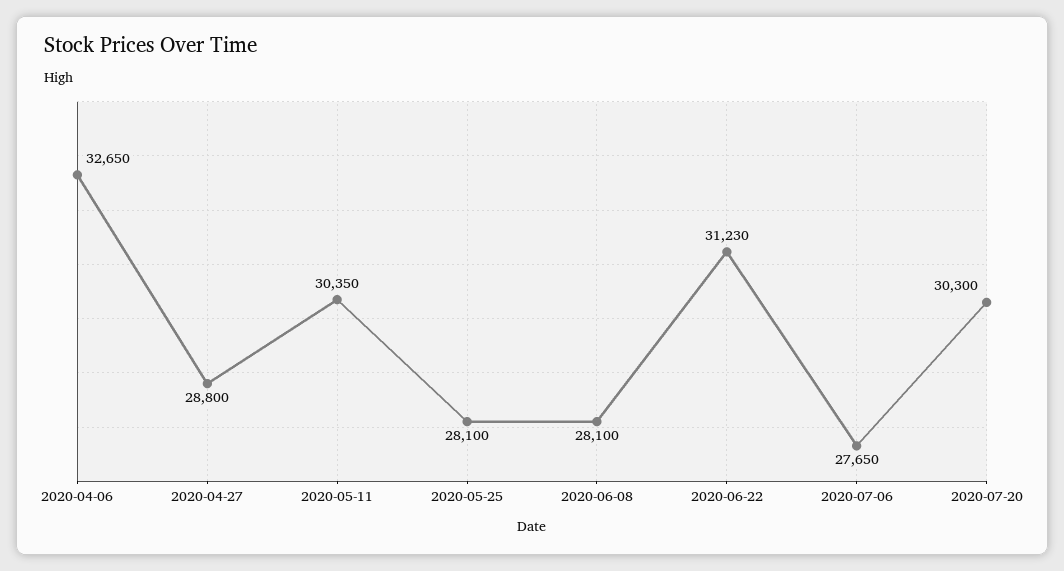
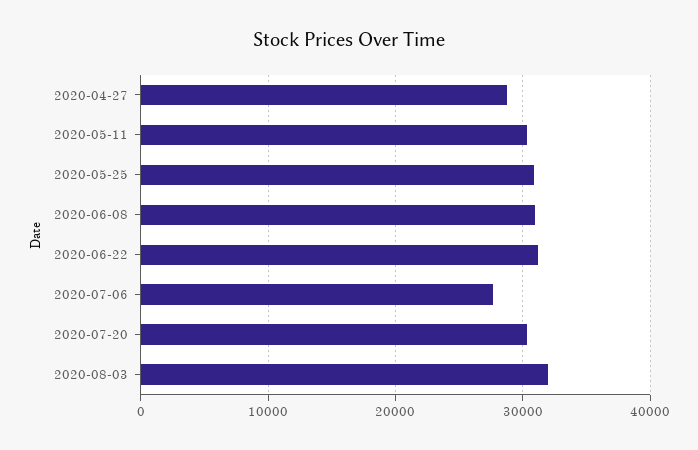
2020-04-06: 32650 -> none
2020-05-25: 28100 -> 31000
2020-06-08: 28100 -> 31000
2020-08-03: none -> 32000

